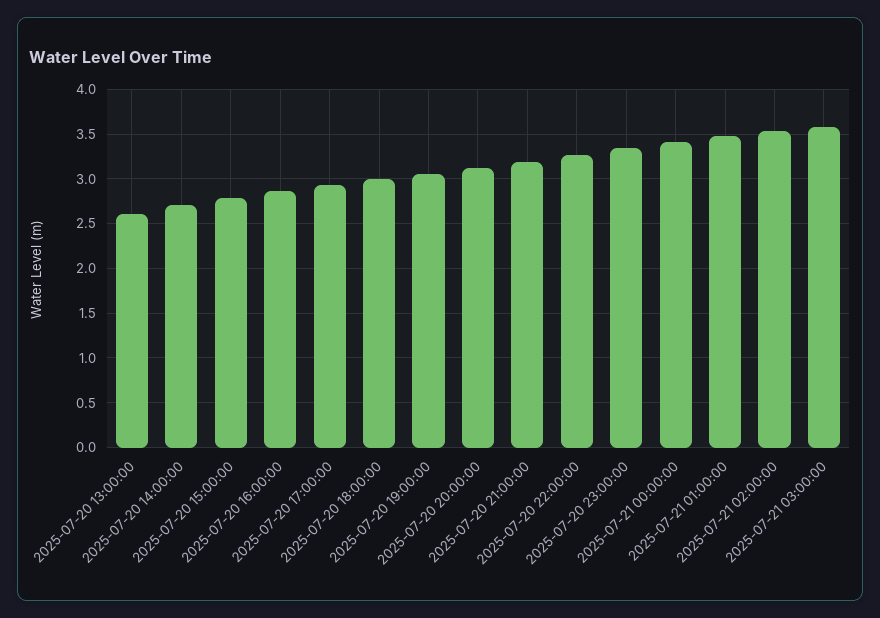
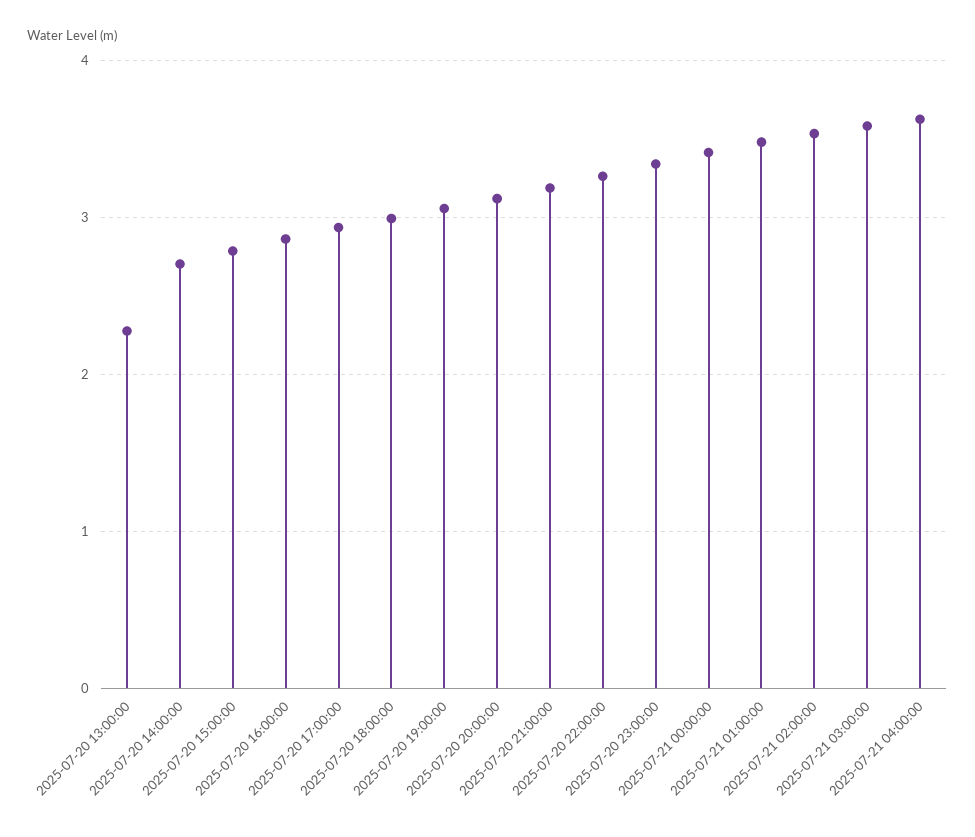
2025-07-20 13:00:00: 2.6 -> 2.3
2025-07-21 04:00:00: none -> 3.6

